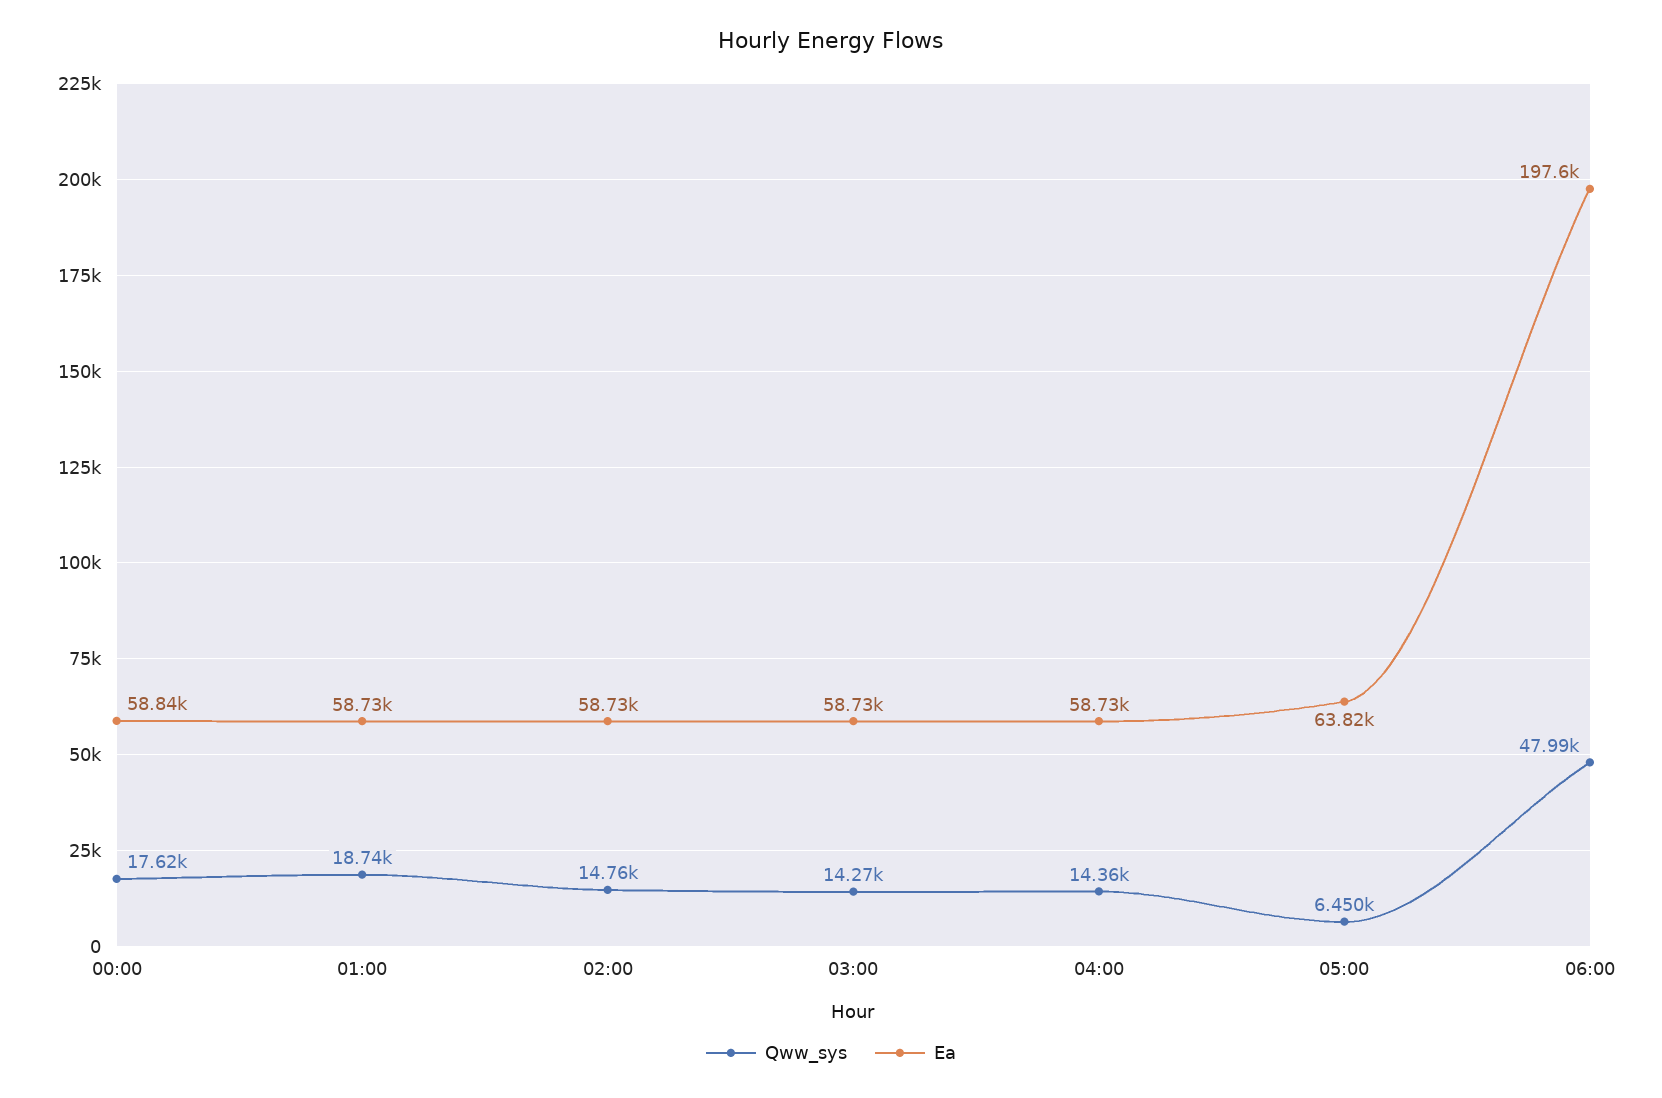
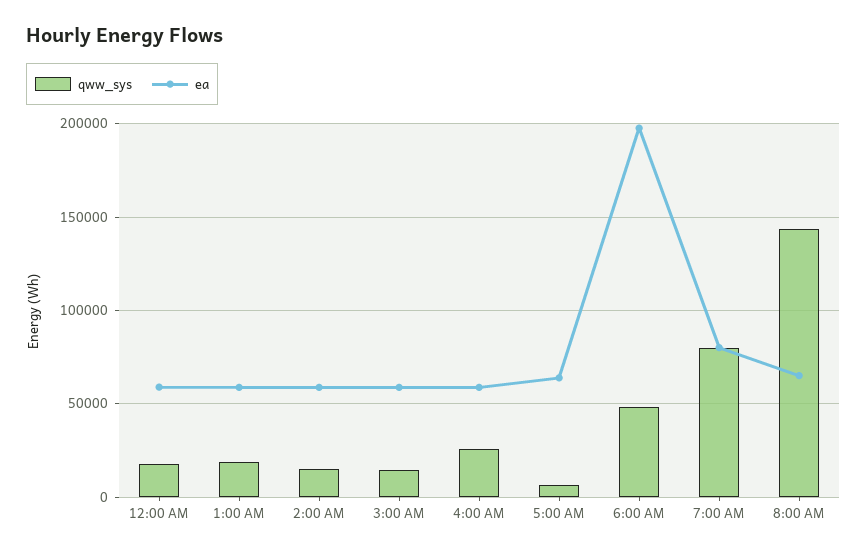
Qww_sys, 04:00: 14360 -> 25000
Qww_sys, 7:00 AM: none -> 80000
Ea, 7:00 AM: none -> 80000
Qww_sys, 8:00 AM: none -> 145000
Ea, 8:00 AM: none -> 65000

